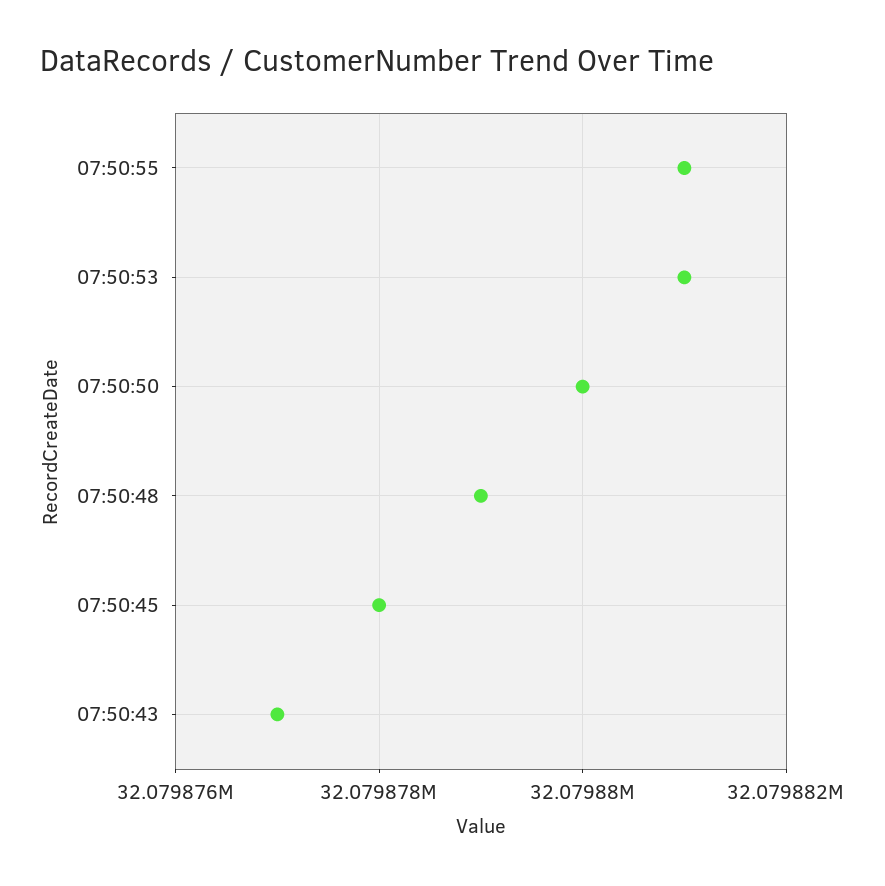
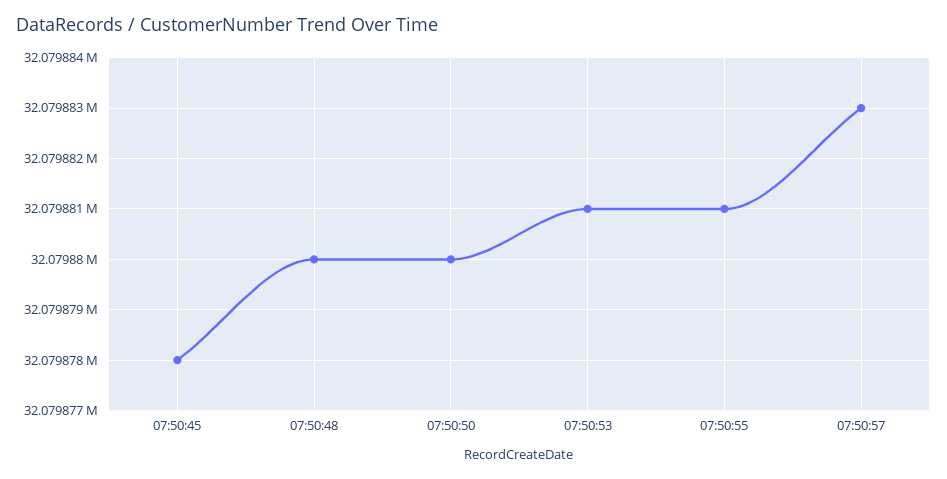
07:50:48: 32079879 -> 32079880
07:50:43: 32079877 -> none
07:50:57: none -> 32079883

